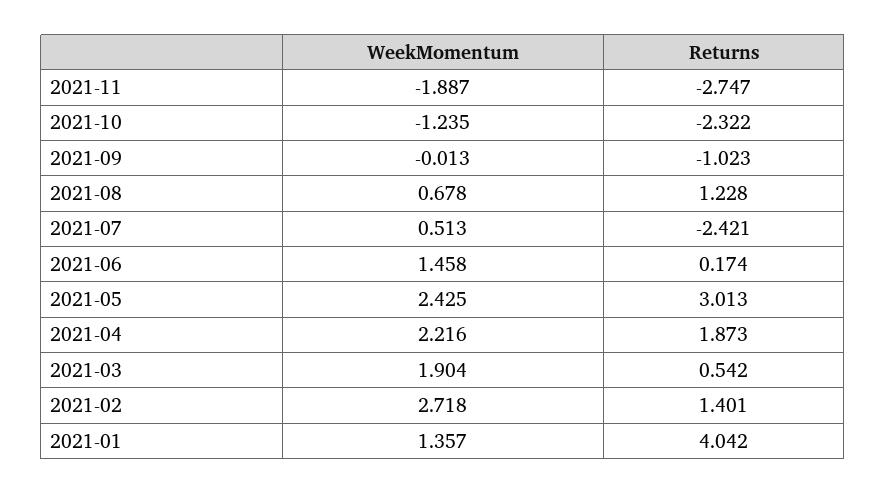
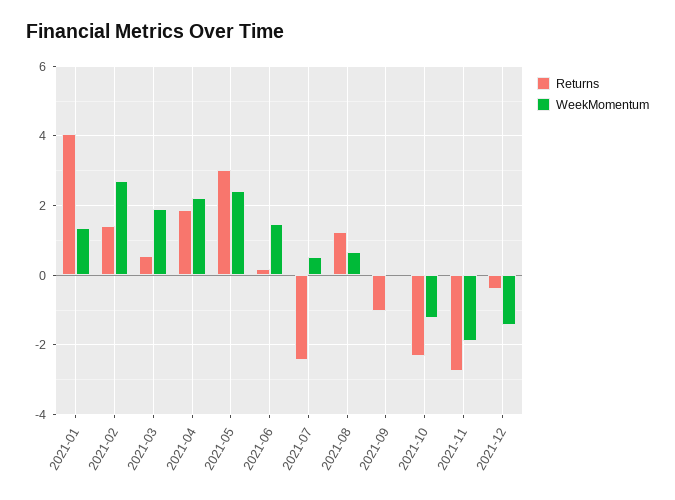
Returns, 2021-12: none -> -0.4
WeekMomentum, 2021-12: none -> -1.4

